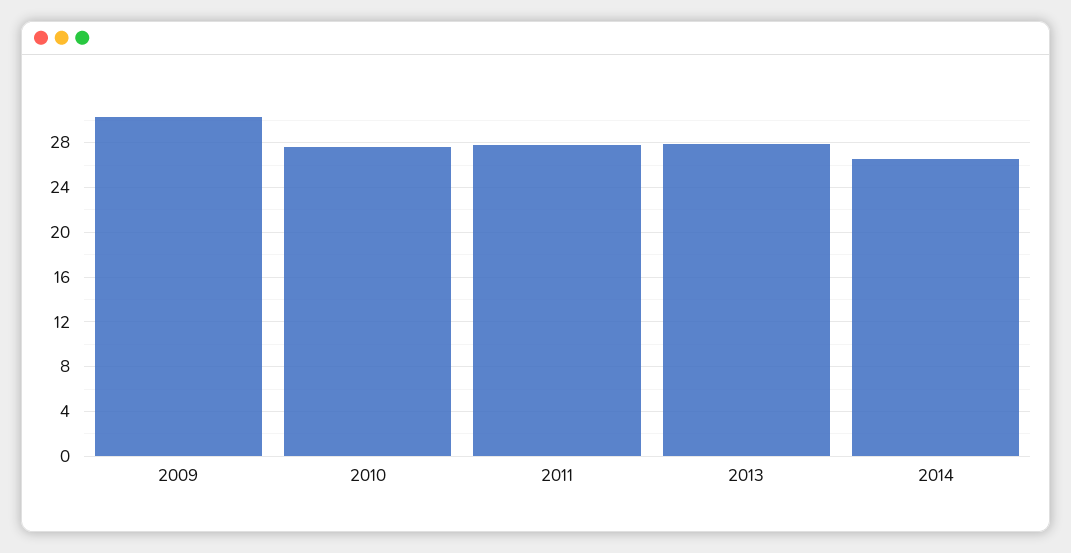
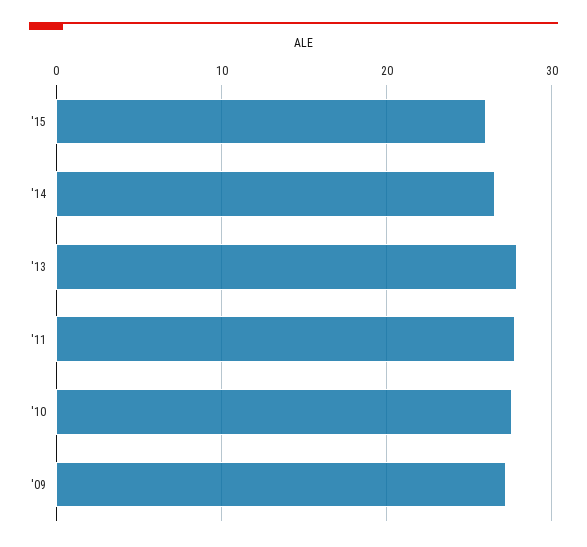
2009: 30 -> 27
'15: none -> 26

